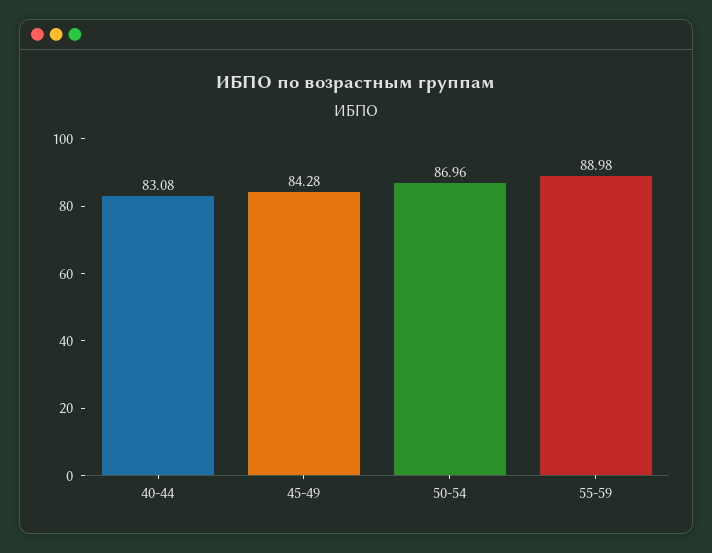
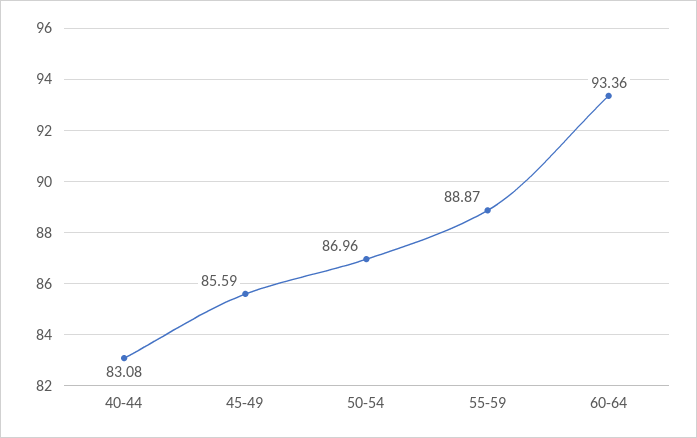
45-49: 84.28 -> 85.59
55-59: 88.98 -> 88.87
60-64: none -> 93.36

